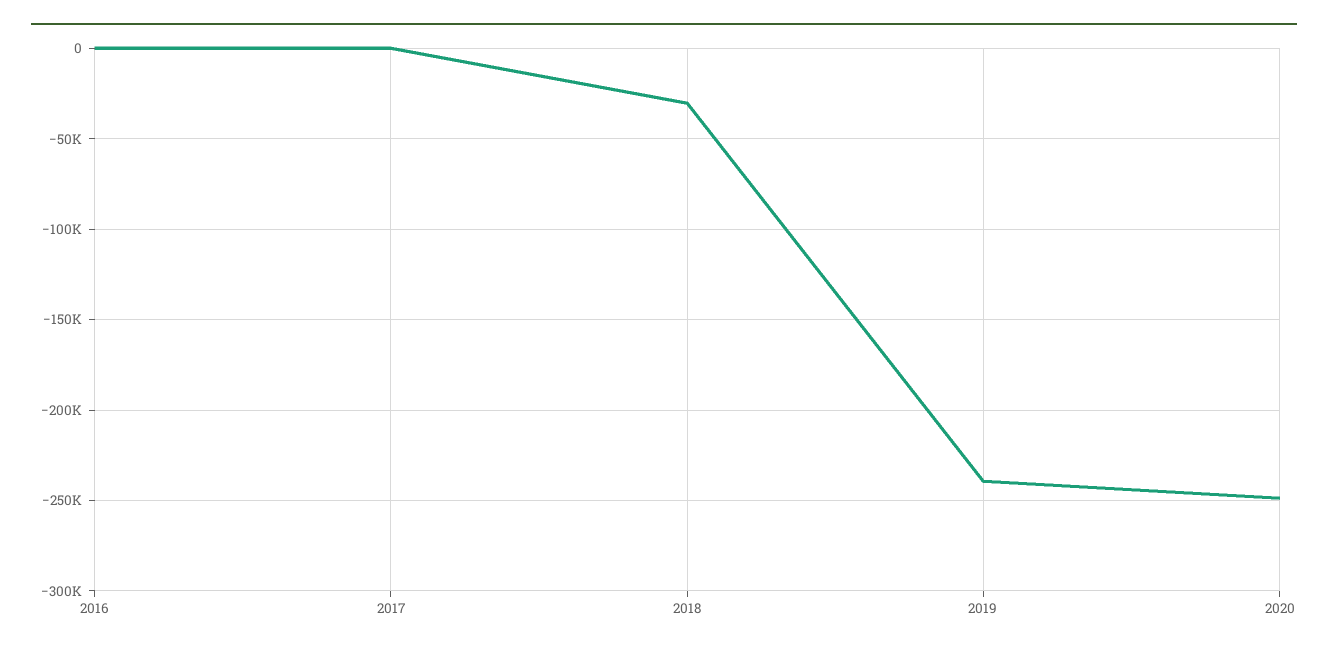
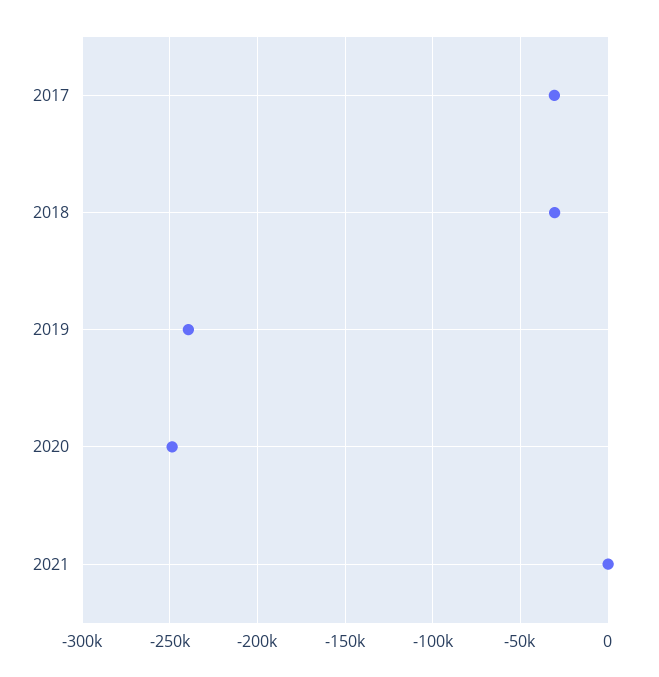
2016: 0 -> none
2017: 0 -> -30000
2021: none -> 0

